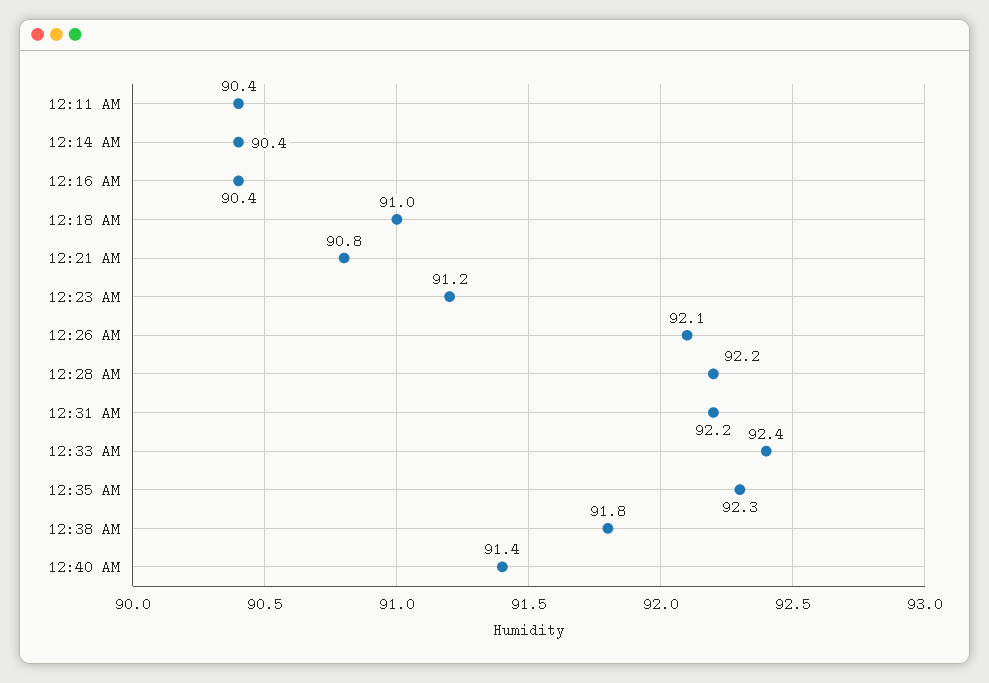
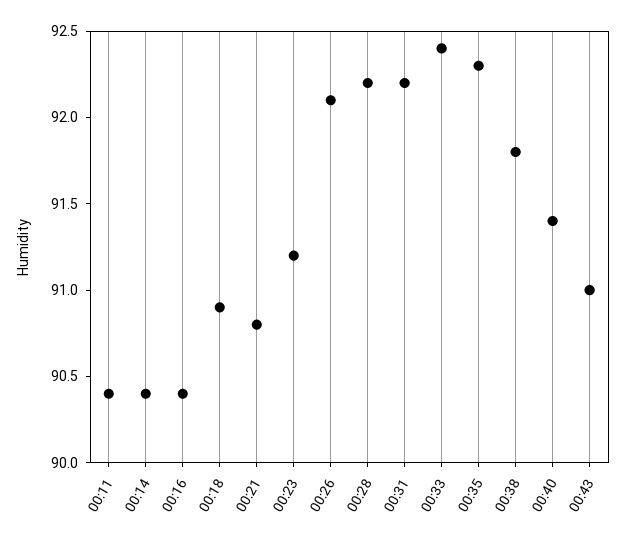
12:18 AM: 91 -> 90.9
00:43: none -> 91

